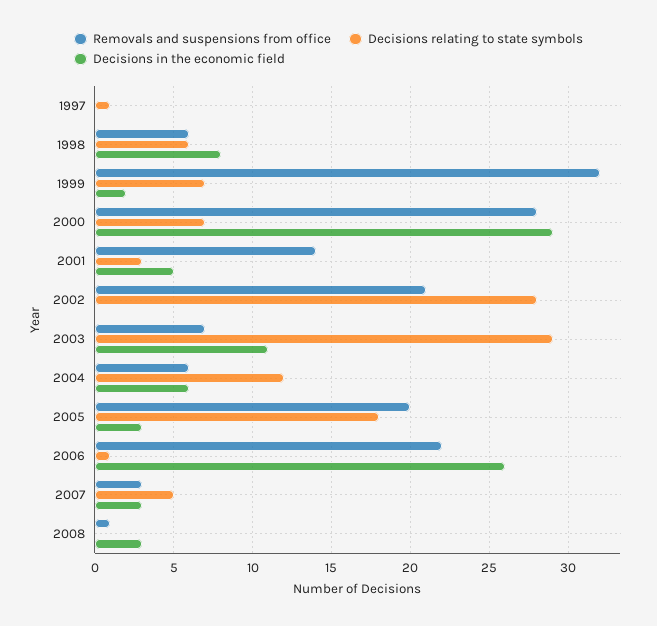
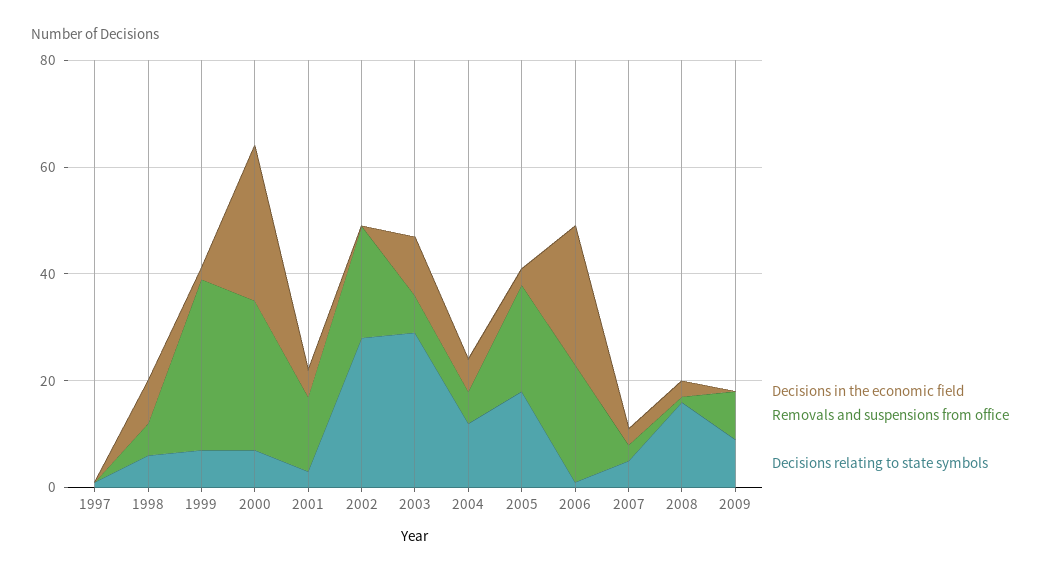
Decisions relating to state symbols, 2008: 0 -> 15
Decisions in the economic field, 2009: none -> 0
Removals and suspensions from office, 2009: none -> 10
Decisions relating to state symbols, 2009: none -> 10

